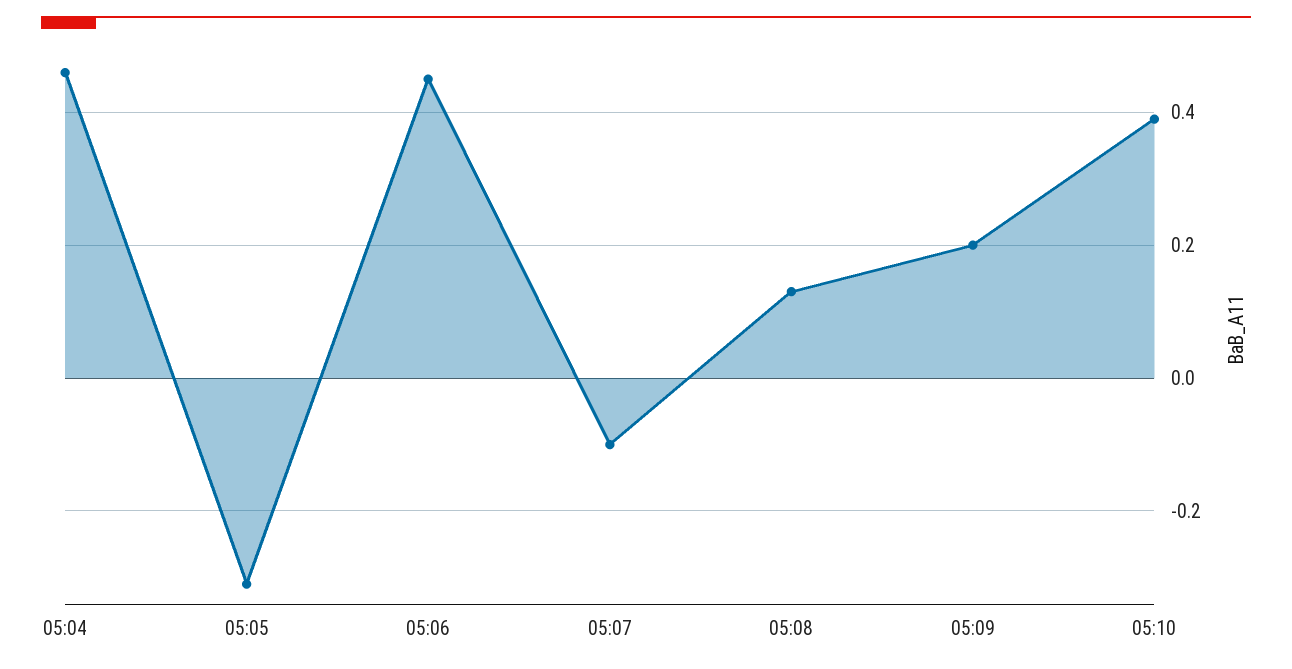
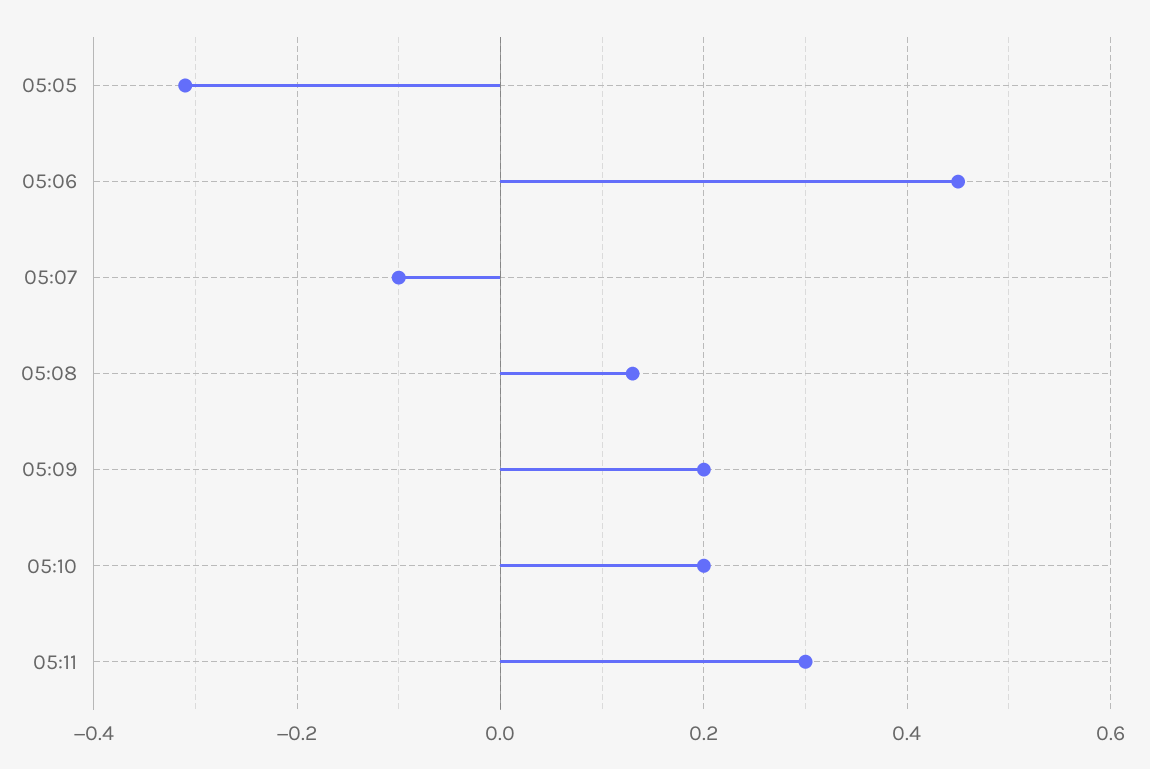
05:04: 0.45 -> none
05:10: 0.4 -> 0.2
05:11: none -> 0.3

